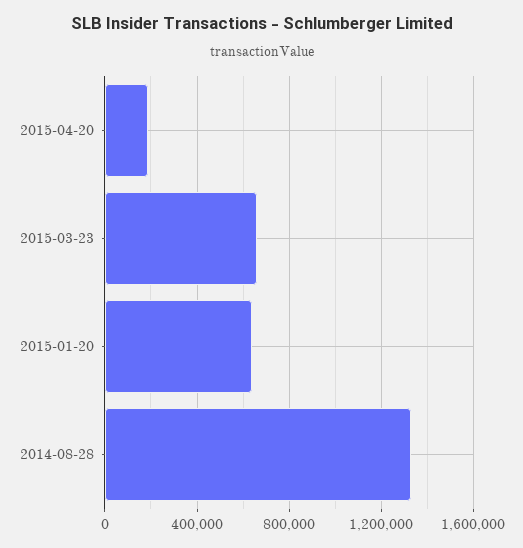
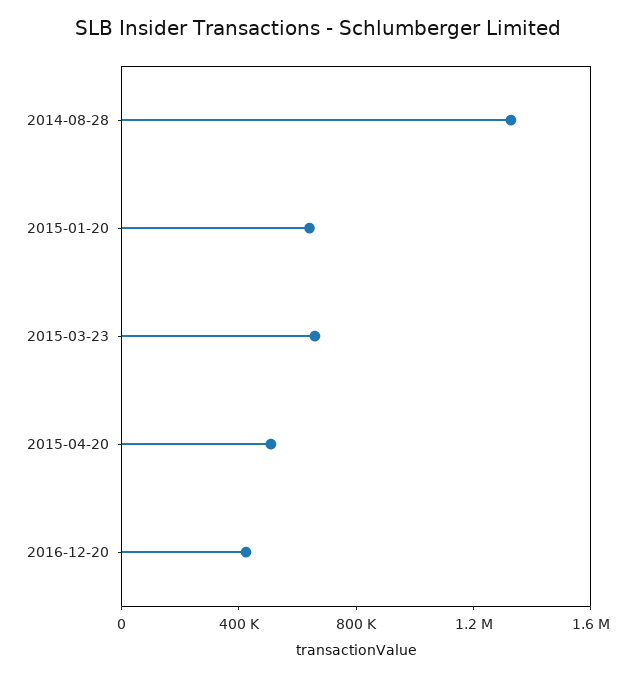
2015-04-20: 200000 -> 500000
2016-12-20: none -> 400000

